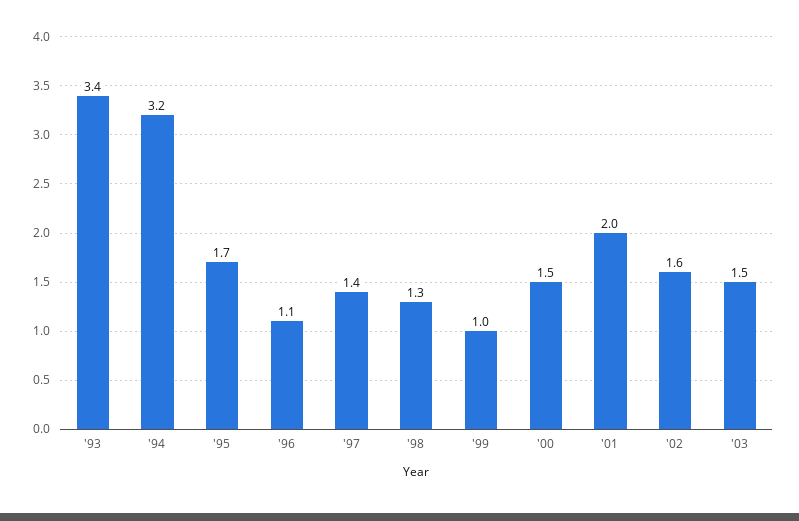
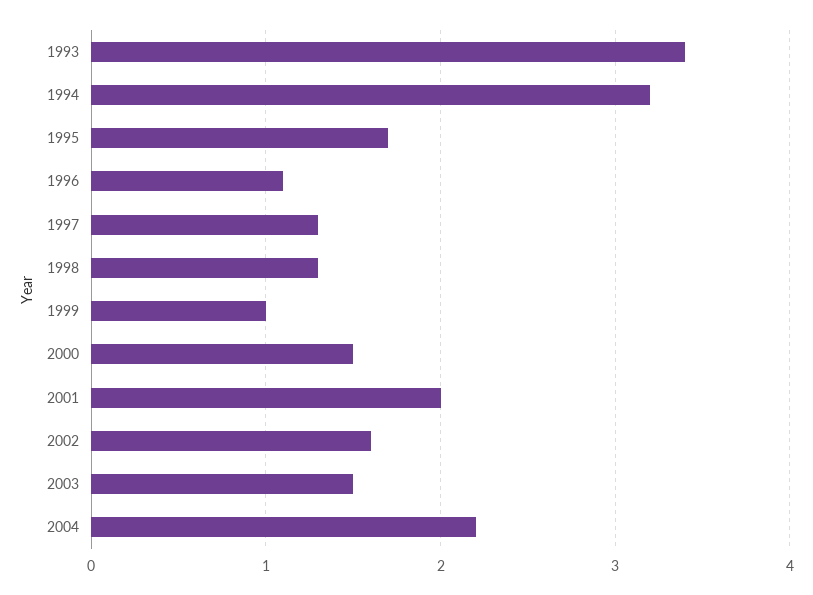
'97: 1.4 -> 1.3
2004: none -> 2.2

